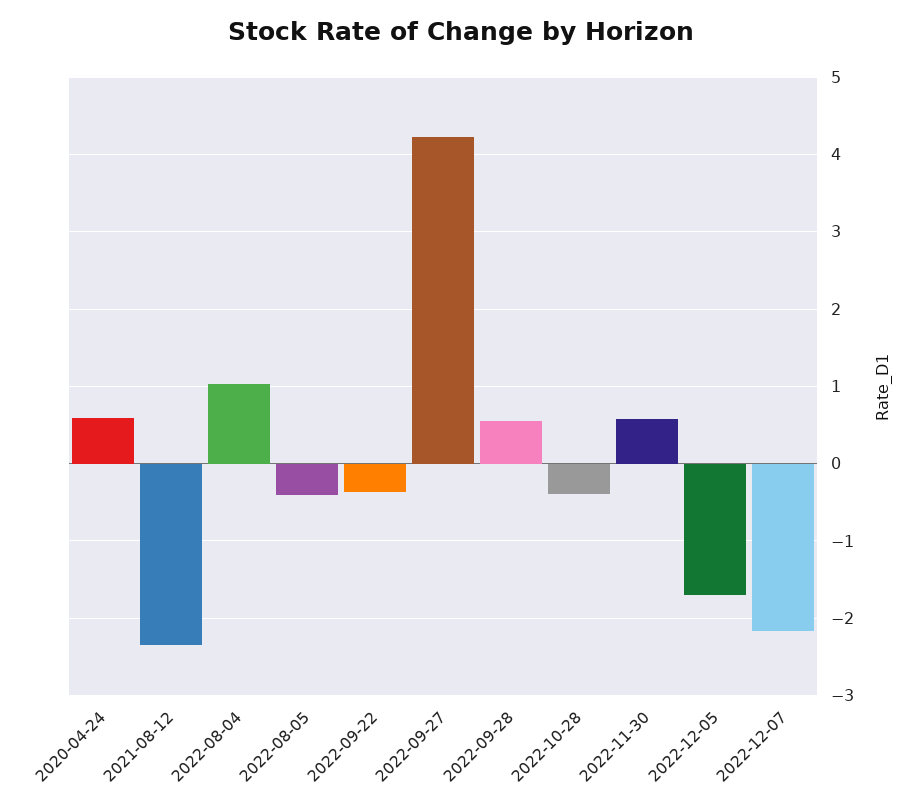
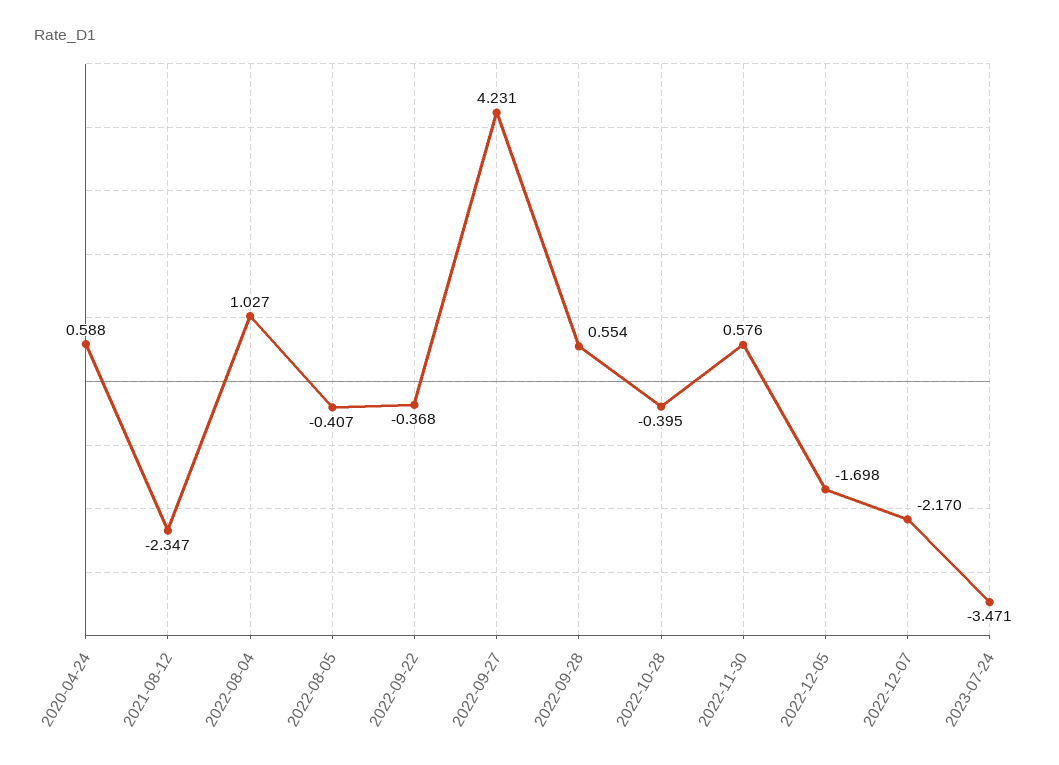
2023-07-24: none -> -3.471

